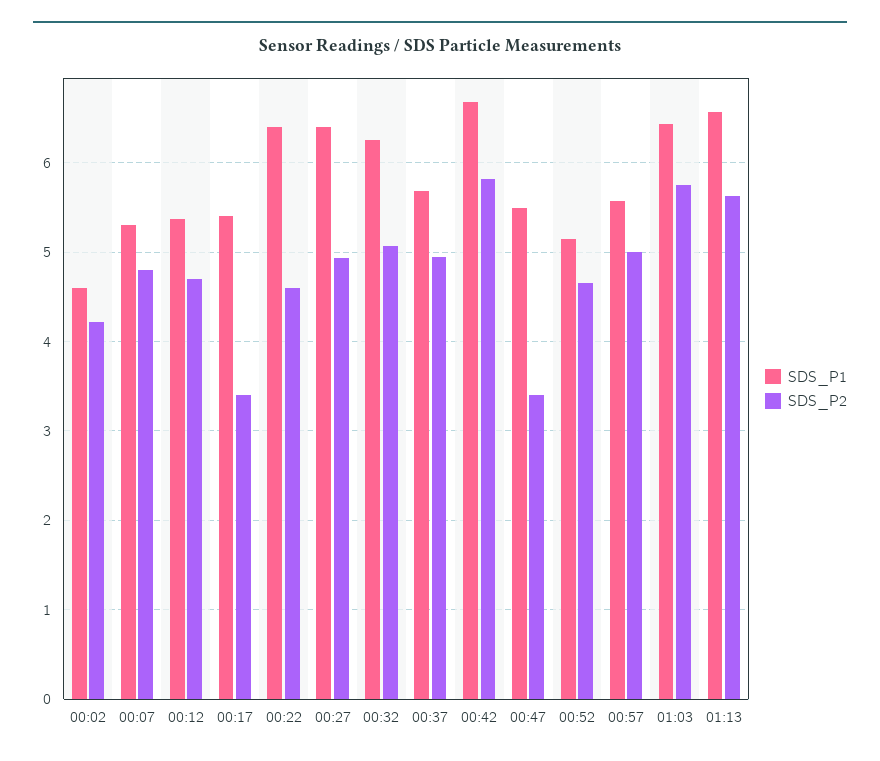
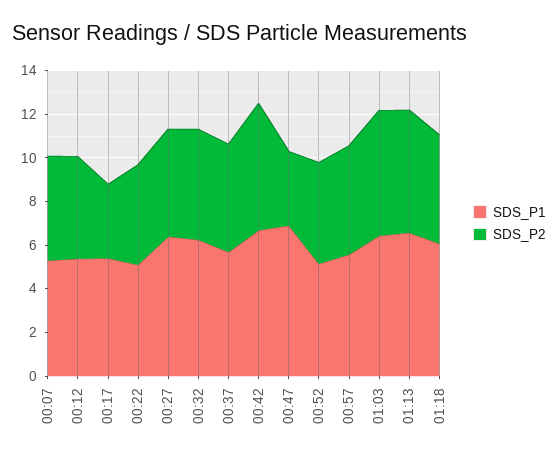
SDS_P1, 00:02: 4.6 -> none
SDS_P2, 00:02: 4.2 -> none
SDS_P1, 00:22: 6.4 -> 5
SDS_P1, 00:47: 5.5 -> 7
SDS_P1, 01:18: none -> 6
SDS_P2, 01:18: none -> 5

